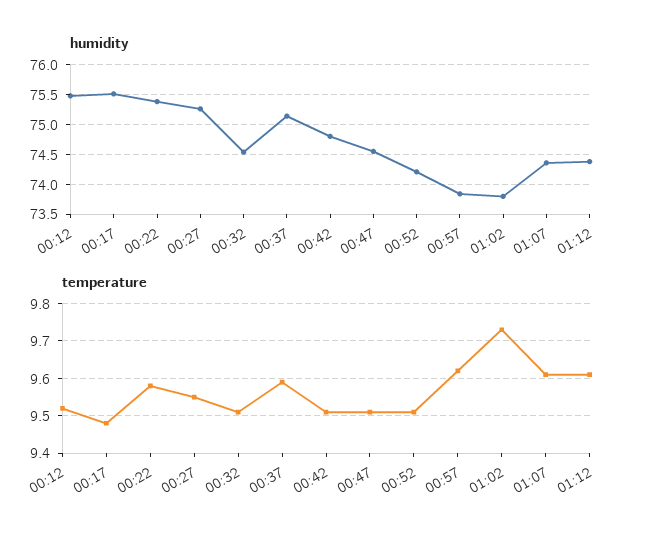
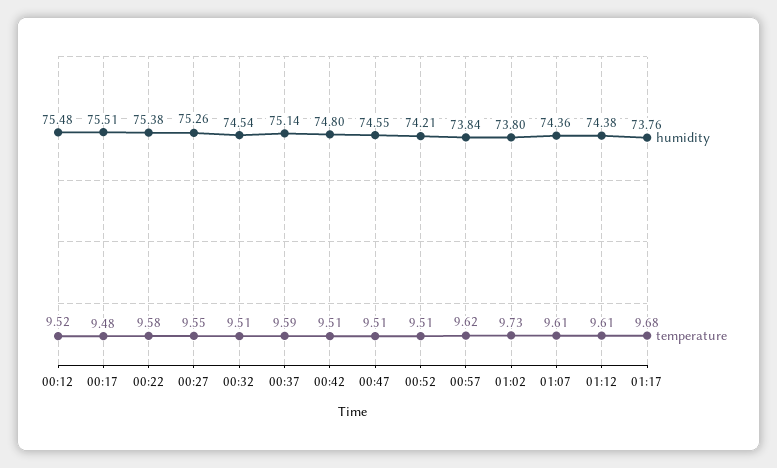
humidity, 01:17: none -> 73.76
temperature, 01:17: none -> 9.68

